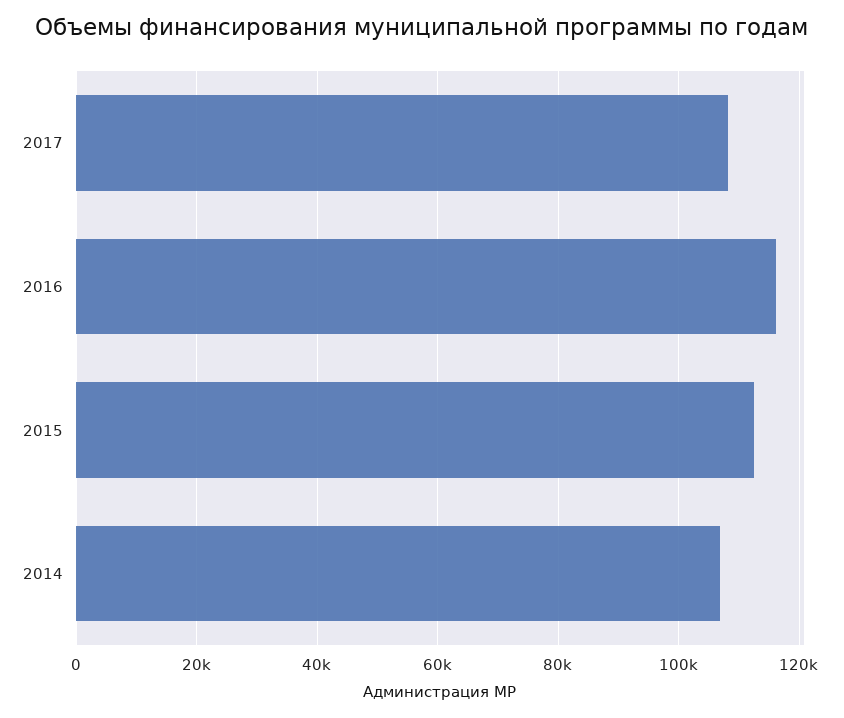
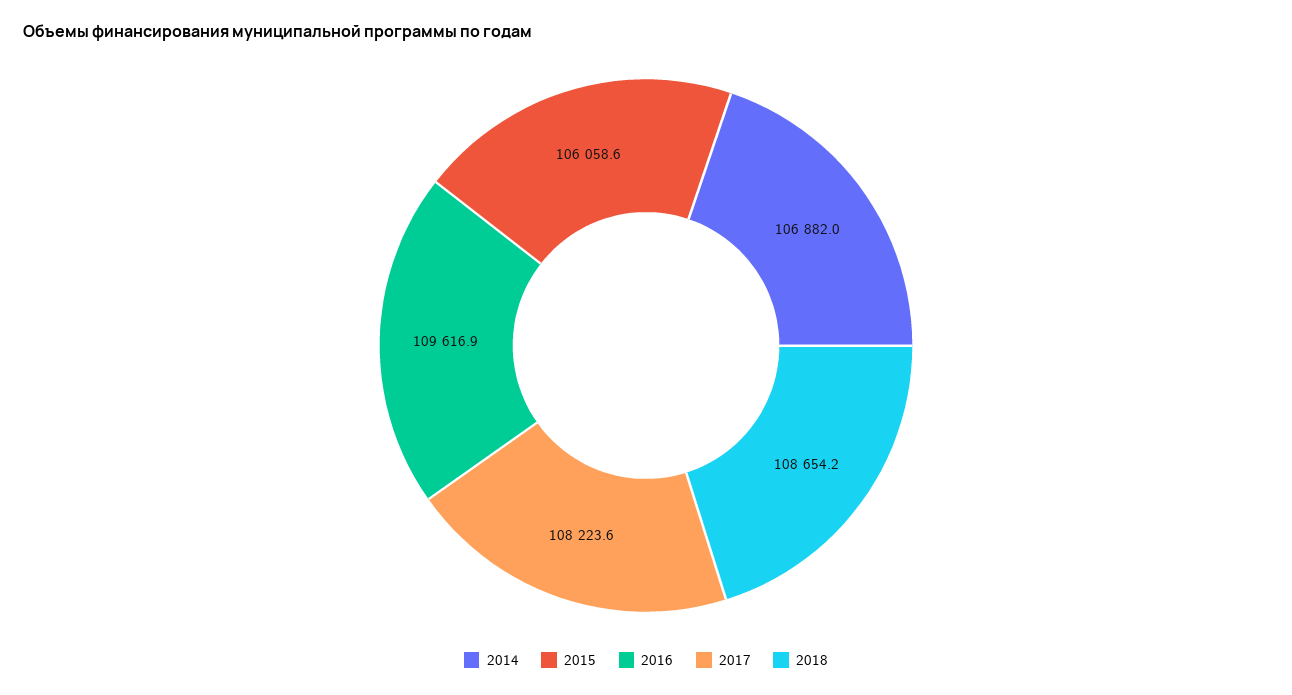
2016: 116000 -> 109616.9
2015: 112000 -> 106058.6
2018: none -> 108654.2

